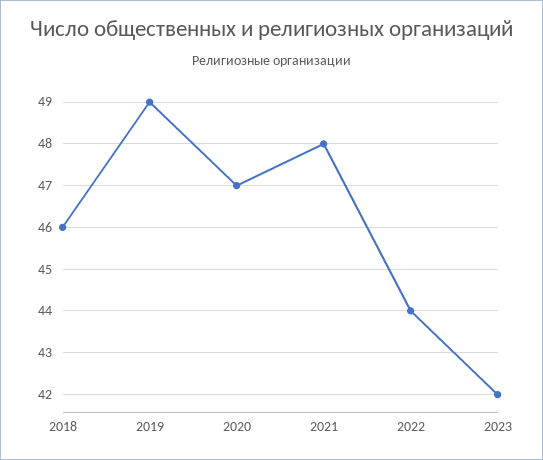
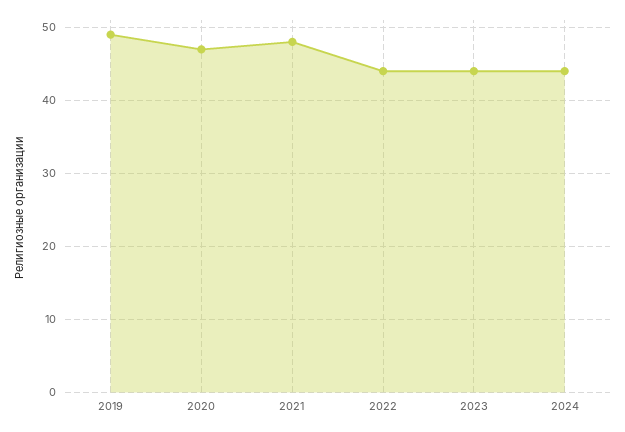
2018: 46 -> none
2023: 42 -> 44
2024: none -> 44

